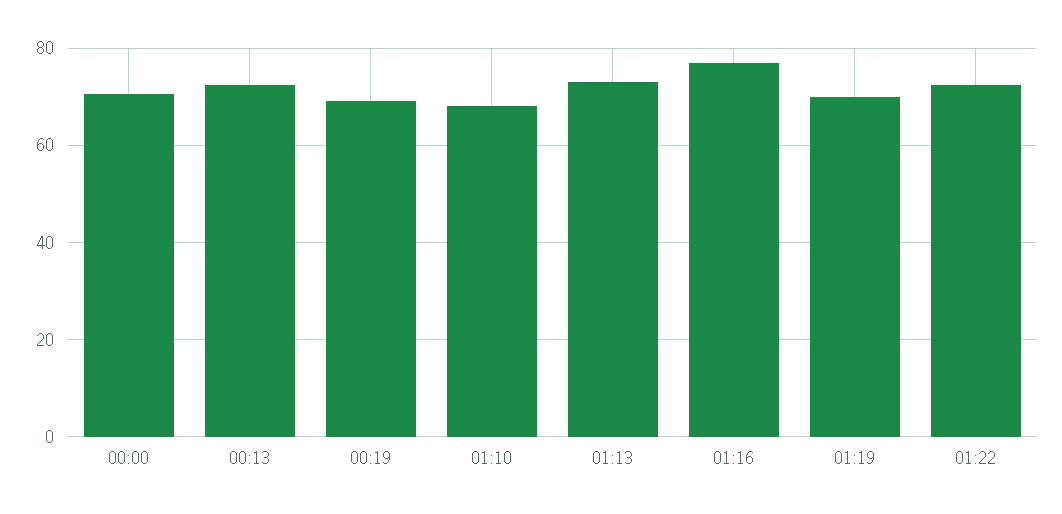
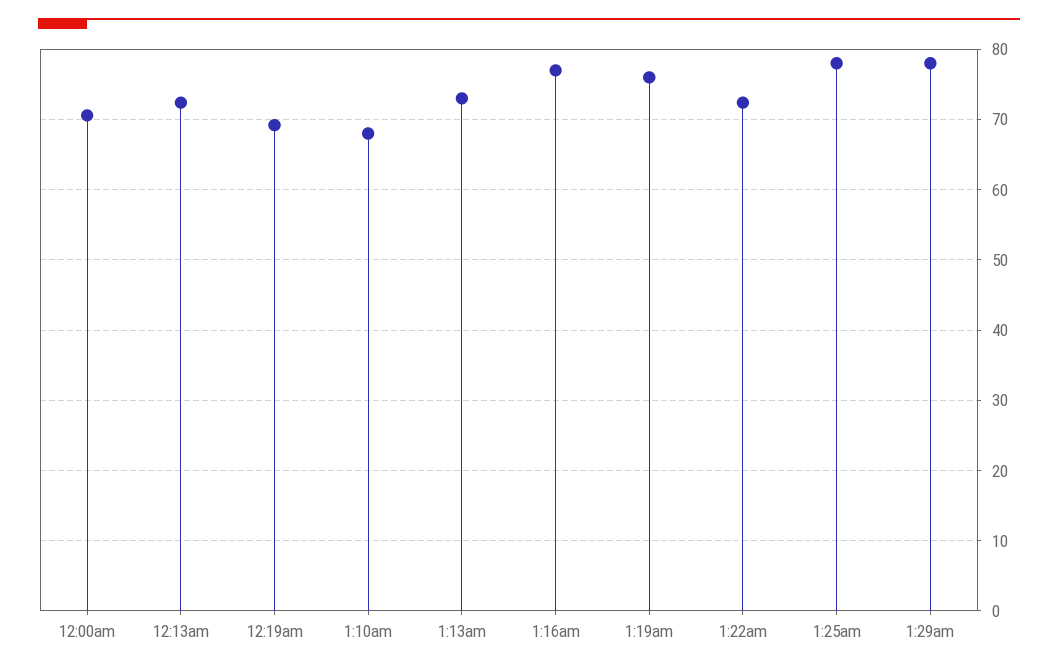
01:19: 70 -> 76
1:25am: none -> 78
1:29am: none -> 78

